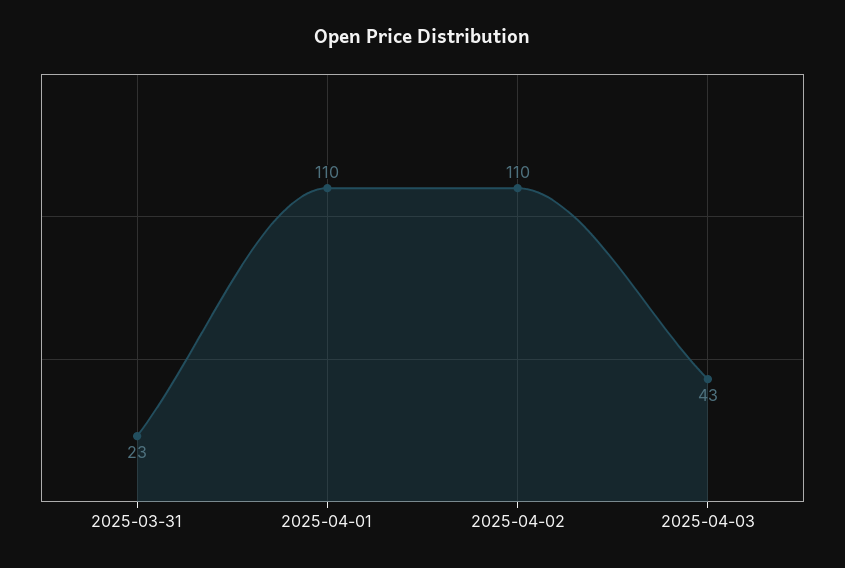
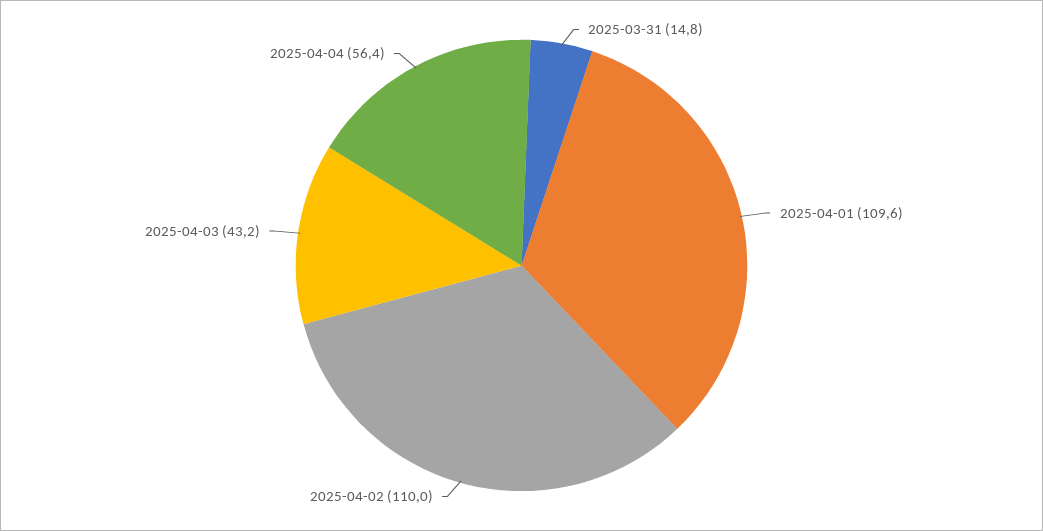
2025-03-31: 23 -> 14.8
2025-04-04: none -> 56.4

